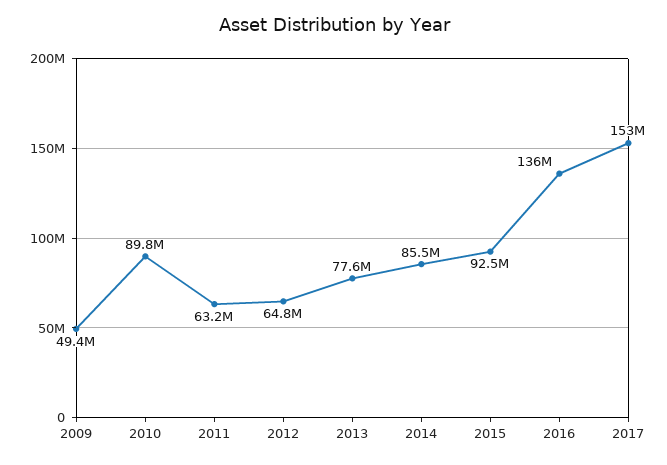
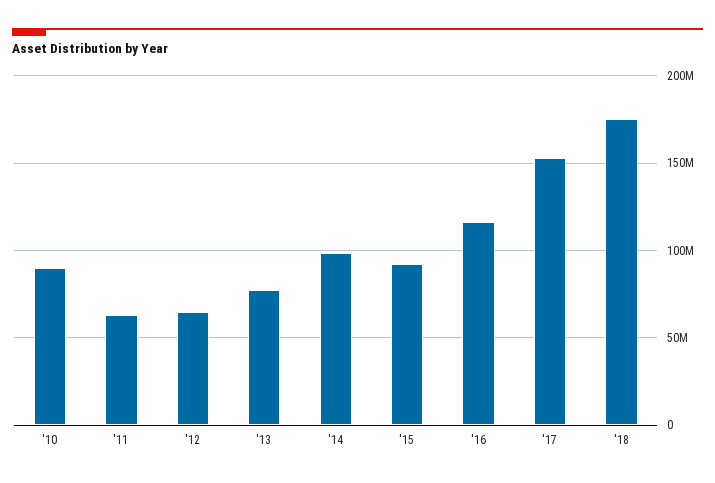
2009: 49400000 -> none
2014: 85500000 -> 100000000
2016: 136000000 -> 115000000
'18: none -> 175000000

